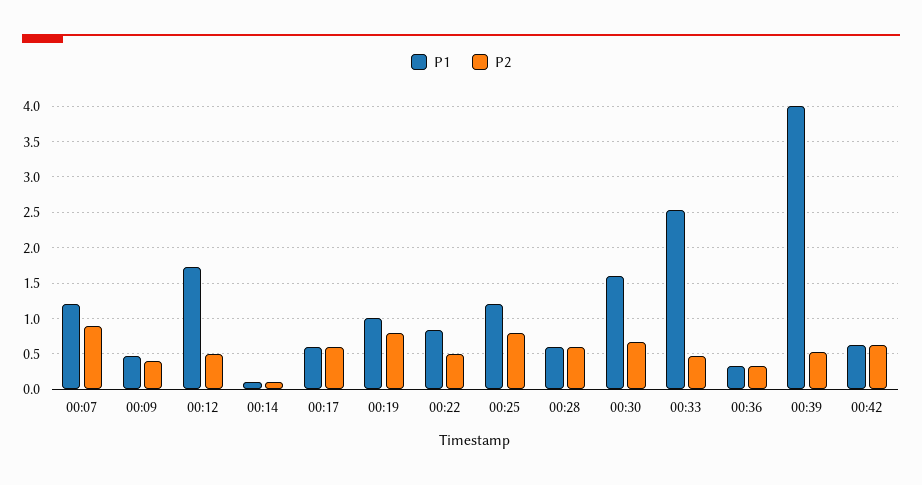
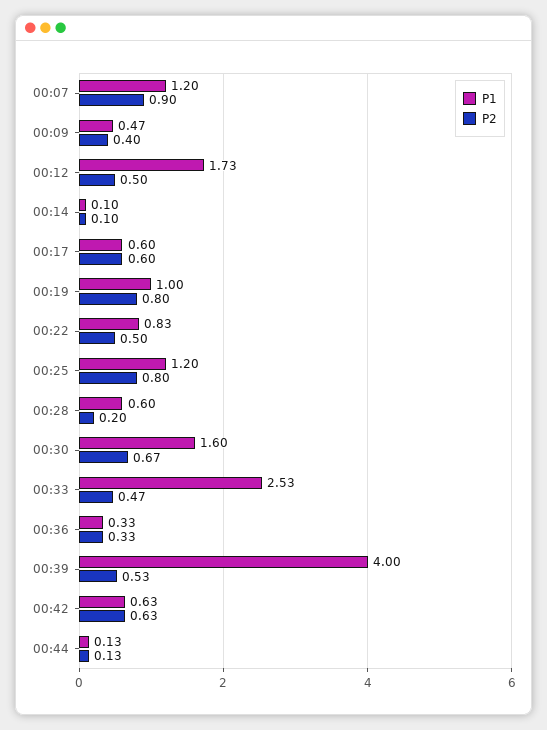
P2, 00:28: 0.6 -> 0.2
P1, 00:44: none -> 0.13
P2, 00:44: none -> 0.13

